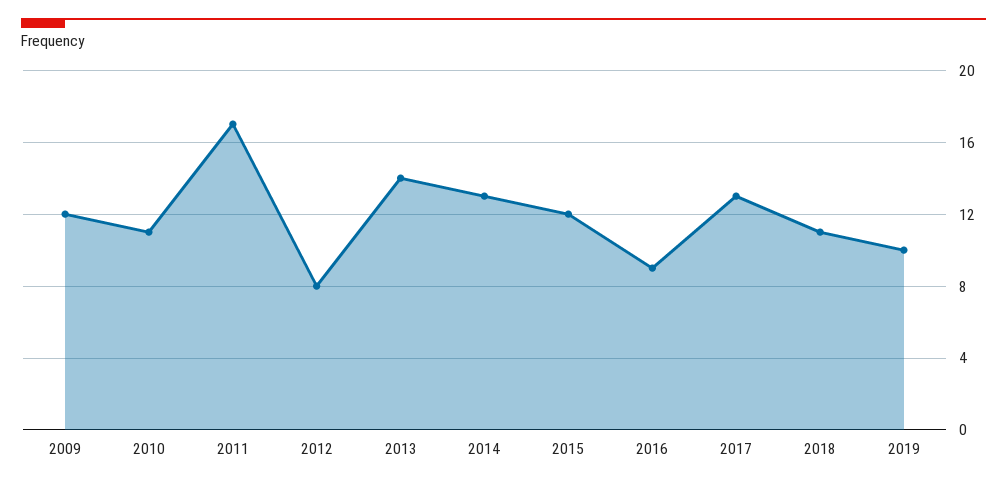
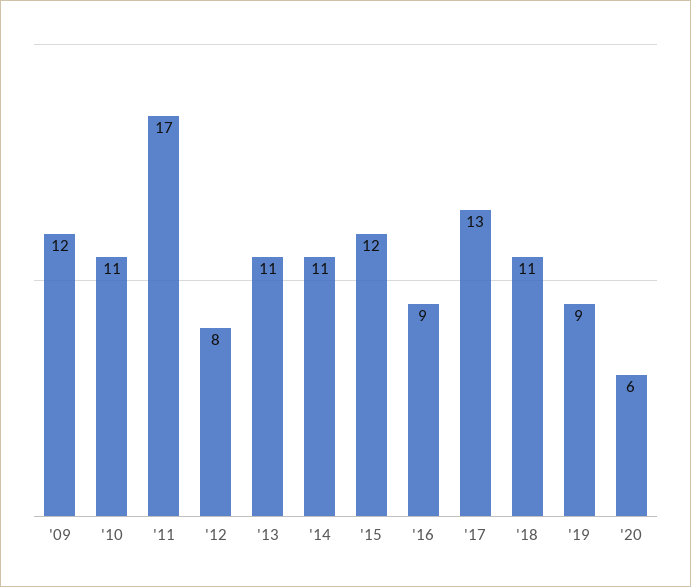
2013: 14 -> 11
2014: 13 -> 11
2019: 10 -> 9
'20: none -> 6

